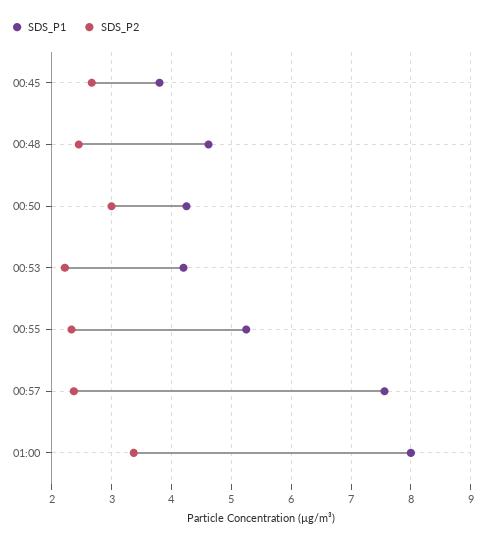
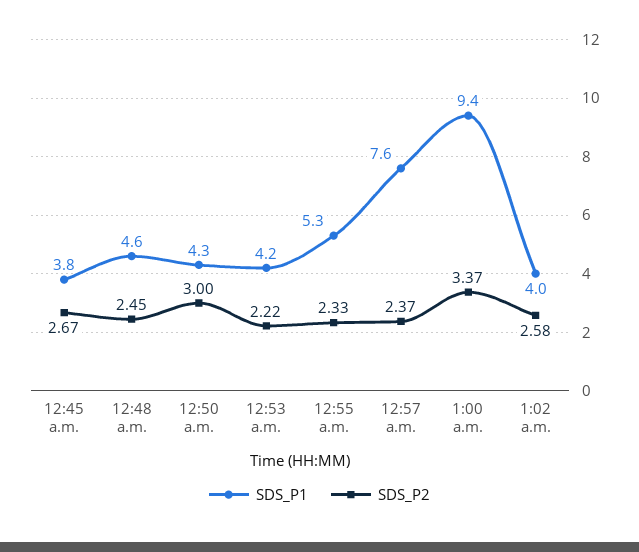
SDS_P1, 01:00: 8 -> 9.4
SDS_P1, 1:02 a.m.: none -> 4
SDS_P2, 1:02 a.m.: none -> 2.58

